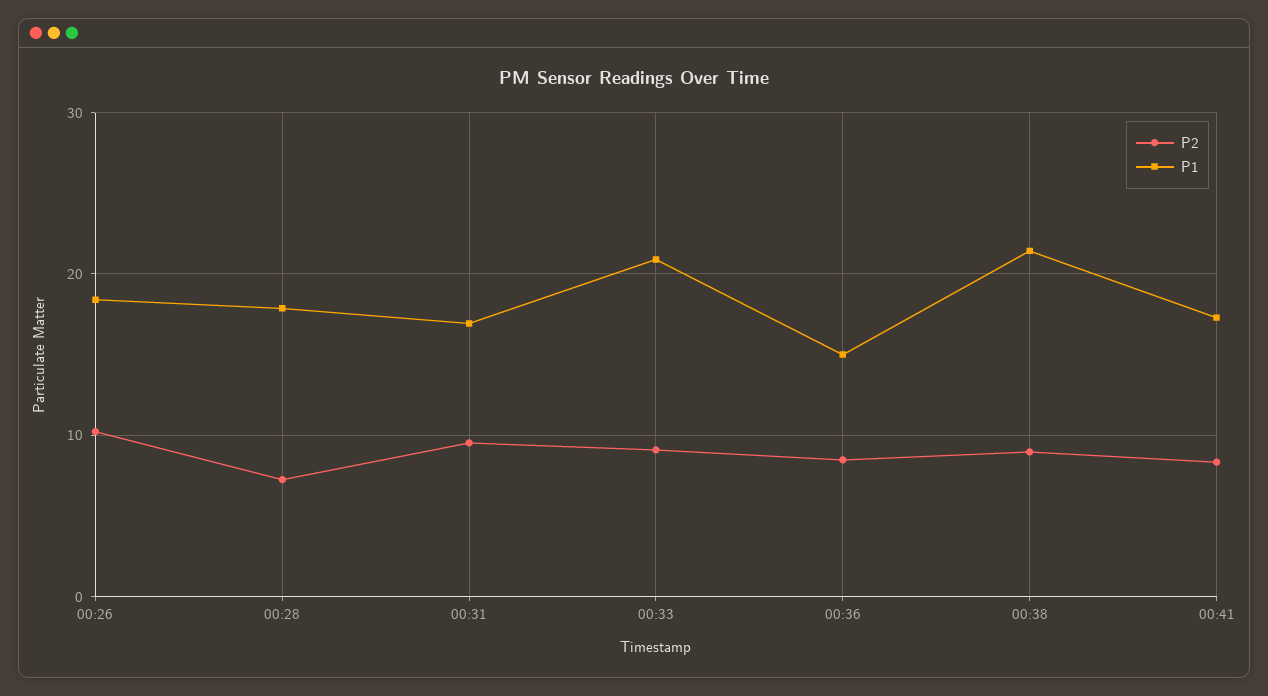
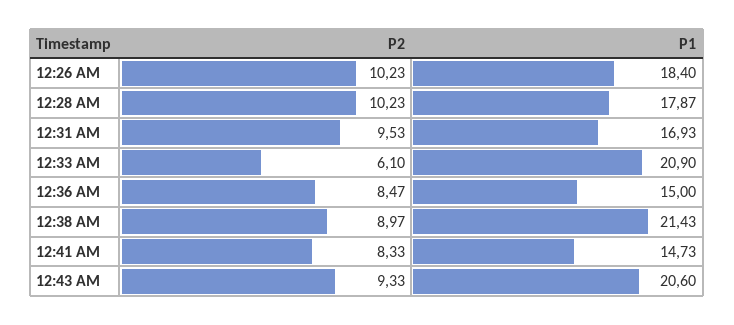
P2, 00:28: 7 -> 10.23
P2, 00:33: 9 -> 6.1
P1, 00:41: 17 -> 14.73
P2, 12:43 AM: none -> 9.33
P1, 12:43 AM: none -> 20.6

